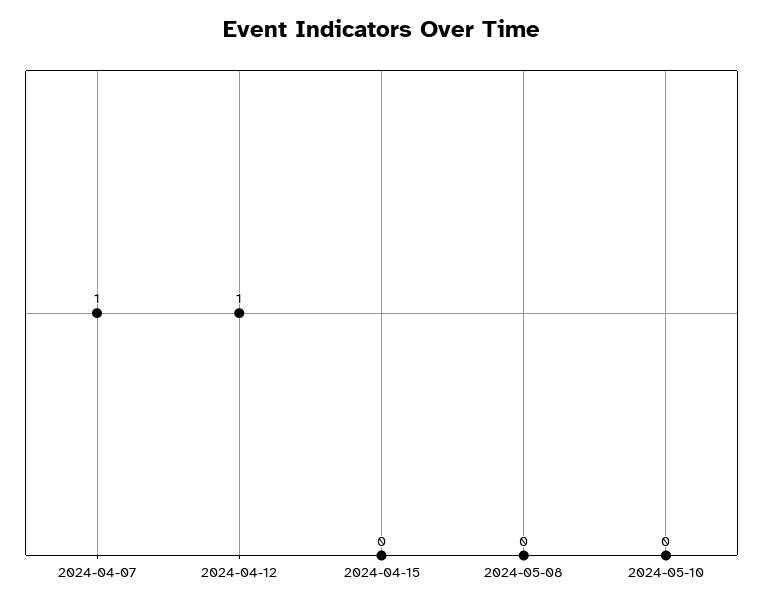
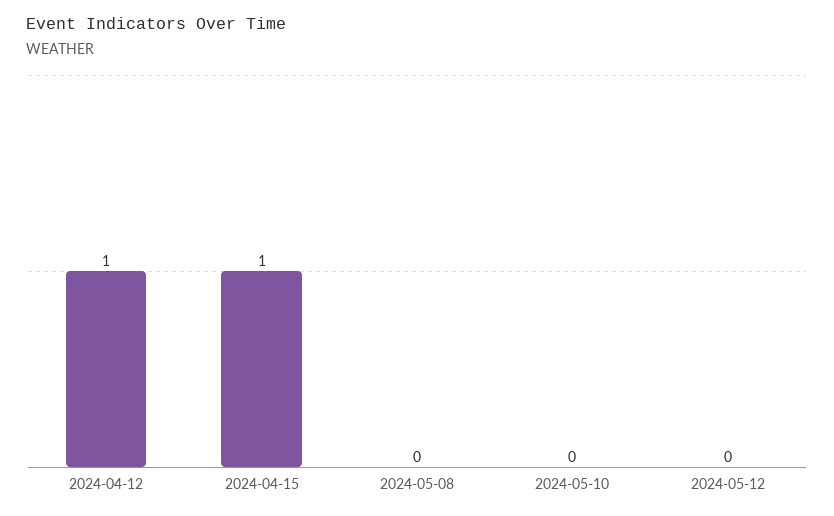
2024-04-07: 1 -> none
2024-04-15: 0 -> 1
2024-05-12: none -> 0

